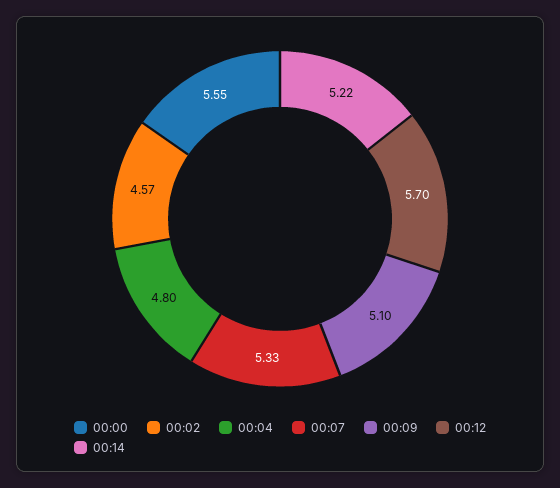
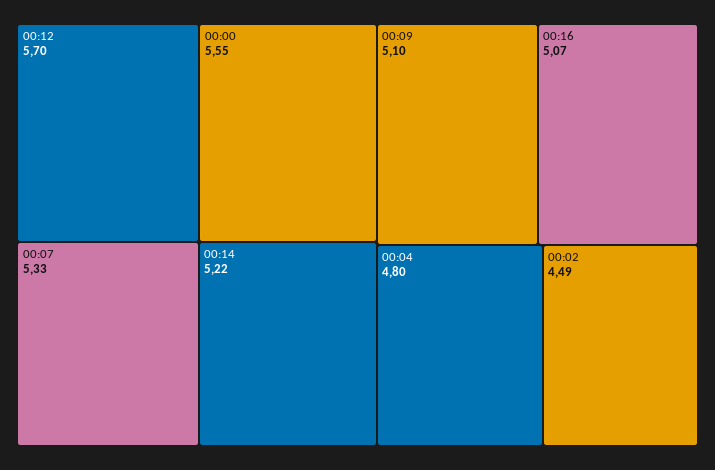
00:02: 4.57 -> 4.49
00:16: none -> 5.07

